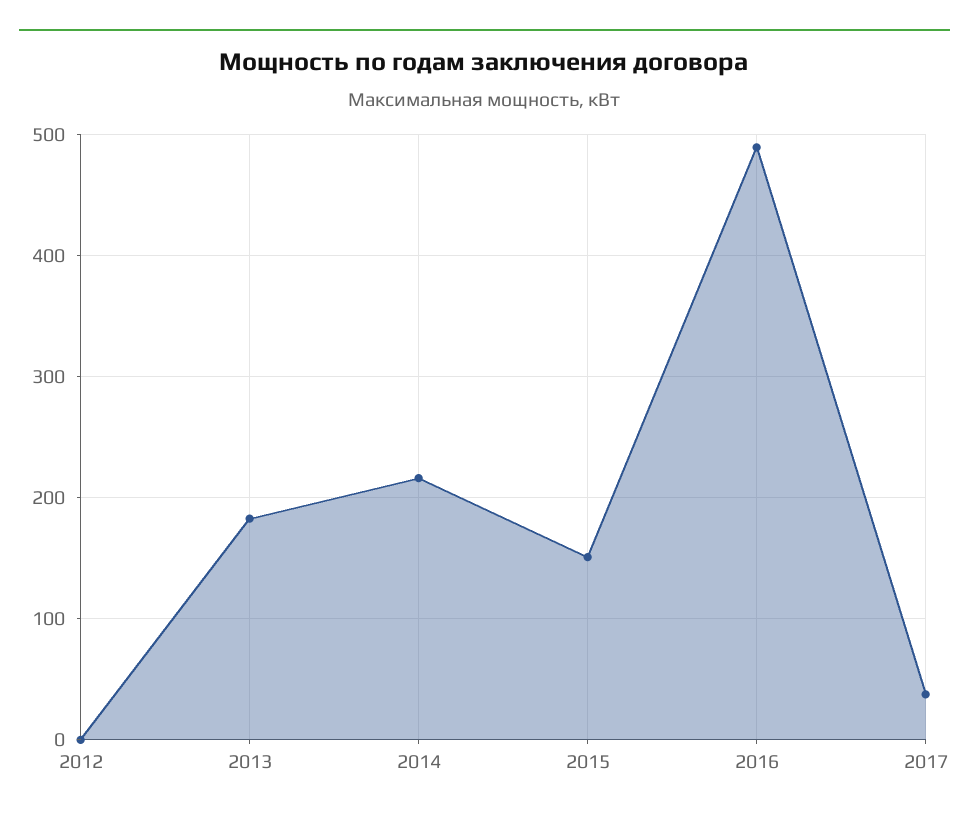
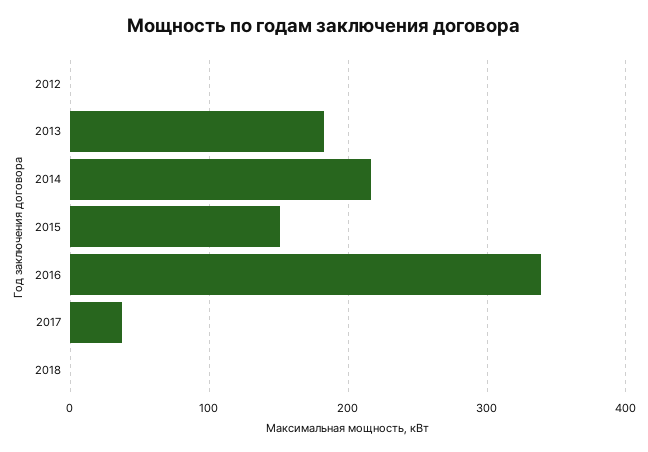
2016: 490 -> 340
2018: none -> 0

